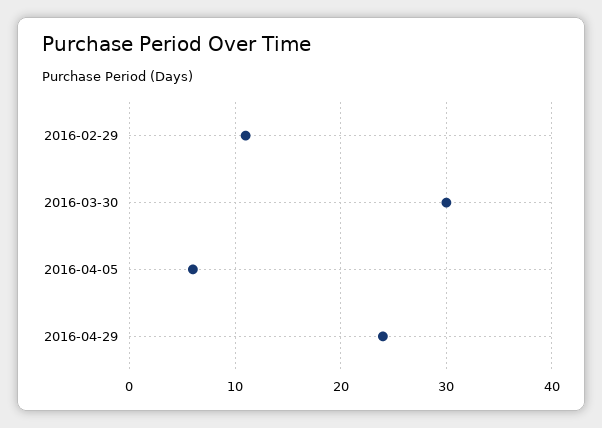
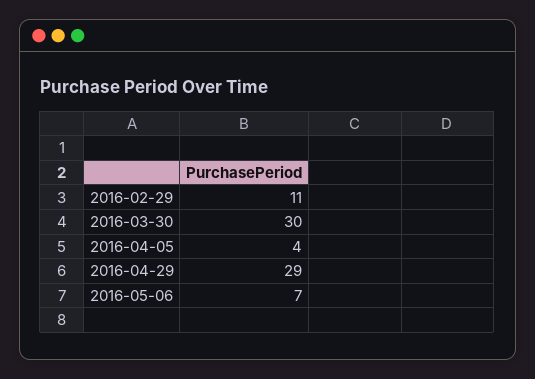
2016-04-05: 6 -> 4
2016-04-29: 24 -> 29
2016-05-06: none -> 7

